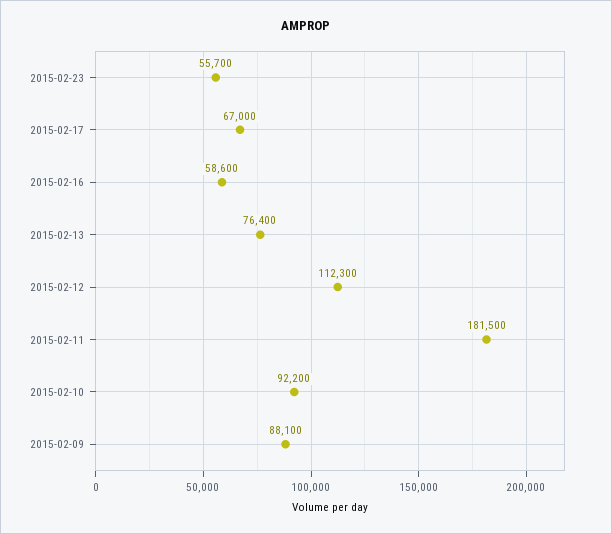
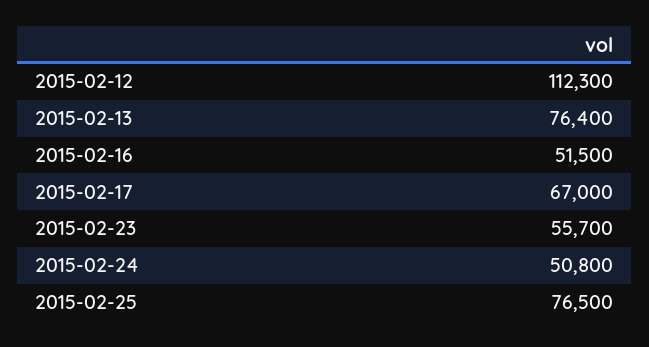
2015-02-16: 58600 -> 51500
2015-02-11: 181500 -> none
2015-02-10: 92200 -> none
2015-02-09: 88100 -> none
2015-02-24: none -> 50800
2015-02-25: none -> 76500

